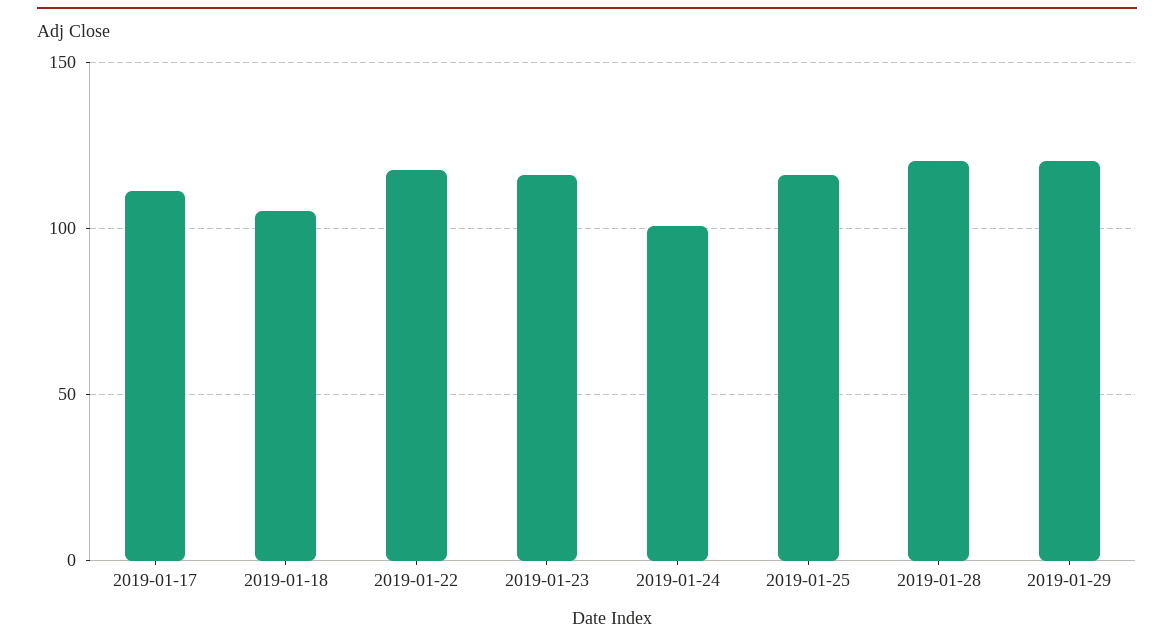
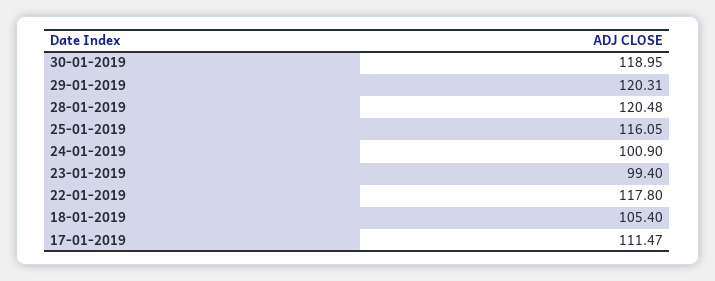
2019-01-23: 115 -> 99.4
30-01-2019: none -> 118.95

